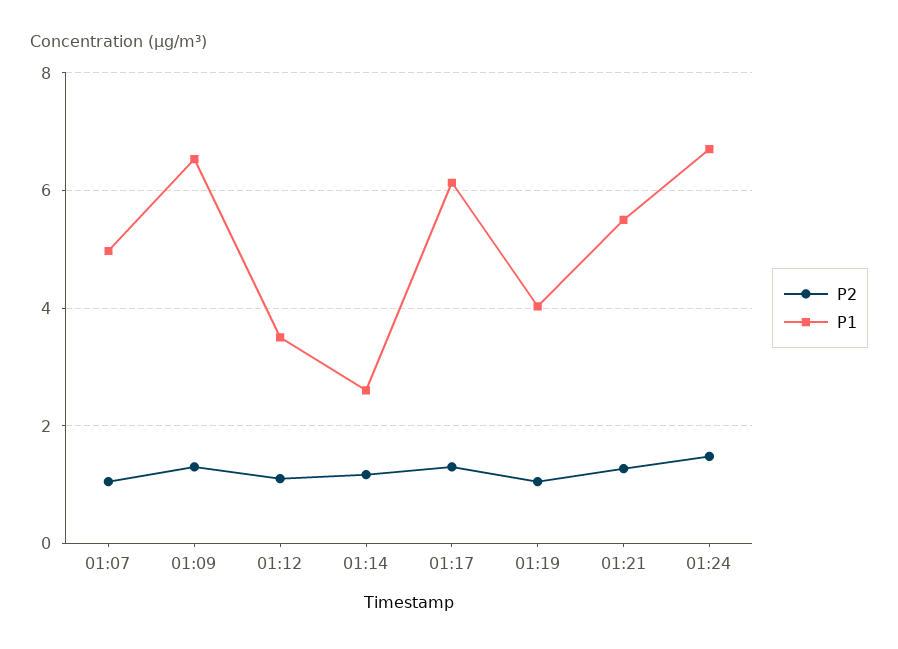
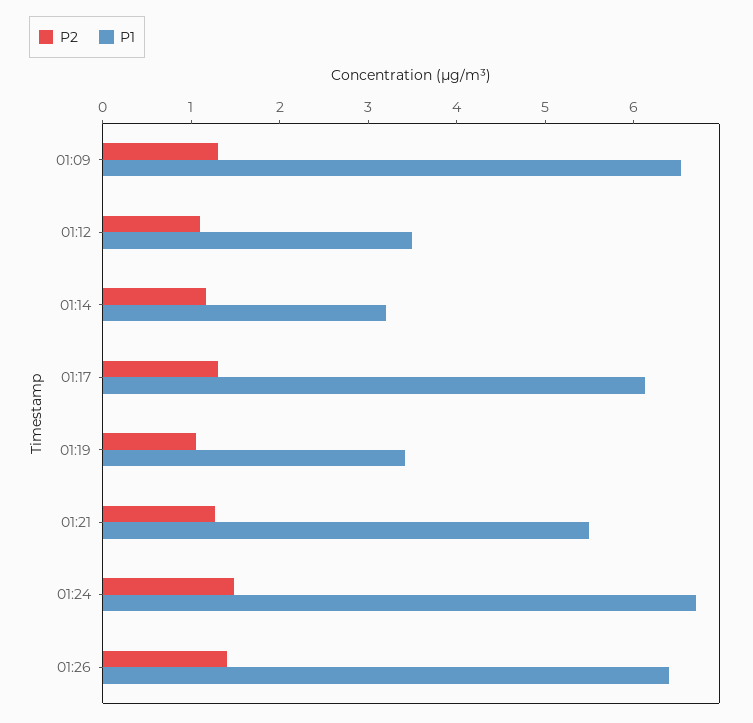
P2, 01:07: 1 -> none
P1, 01:07: 5 -> none
P1, 01:14: 2.6 -> 3.2
P1, 01:19: 4 -> 3.4
P2, 01:26: none -> 1.4
P1, 01:26: none -> 6.4

